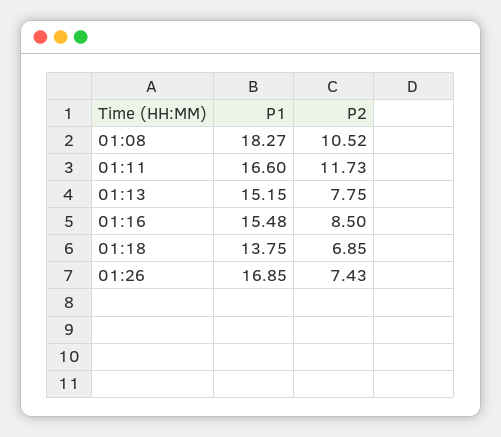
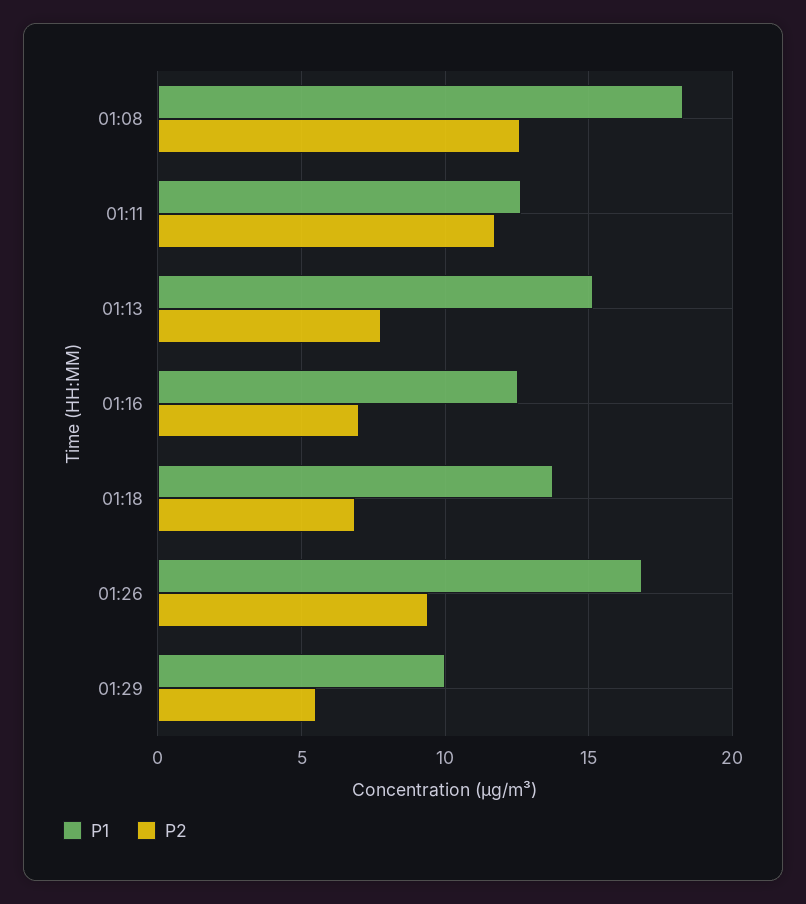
P2, 01:08: 10.52 -> 12.5
P1, 01:11: 16.6 -> 12.5
P1, 01:16: 15.48 -> 12.5
P2, 01:16: 8.5 -> 7
P2, 01:26: 7.43 -> 9.5
P1, 01:29: none -> 10
P2, 01:29: none -> 5.5

